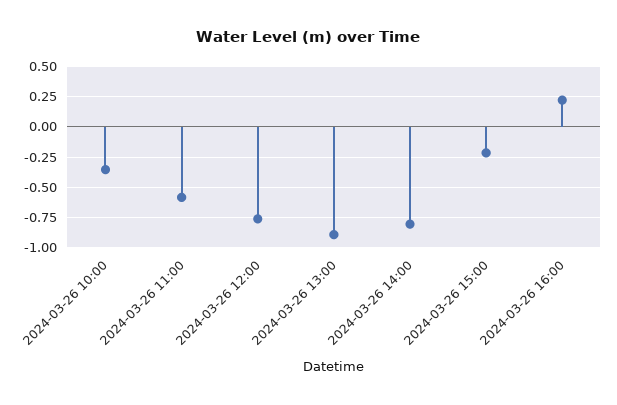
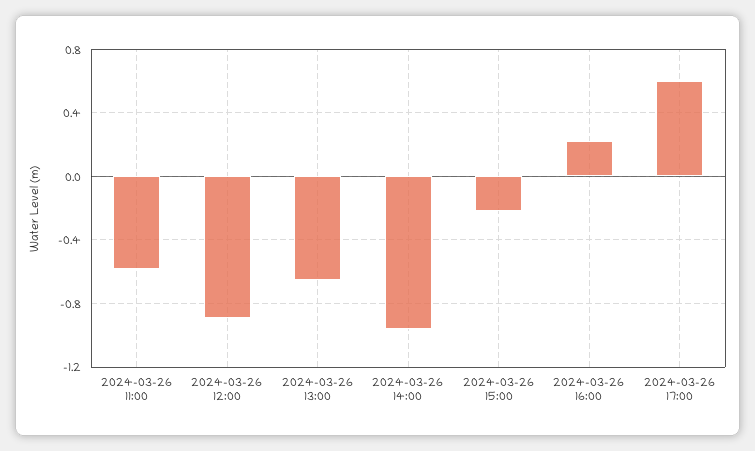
2024-03-26 10:00: -0.35 -> none
2024-03-26 12:00: -0.75 -> -0.9
2024-03-26 13:00: -0.9 -> -0.65
2024-03-26 14:00: -0.8 -> -0.95
2024-03-26 17:00: none -> 0.6

